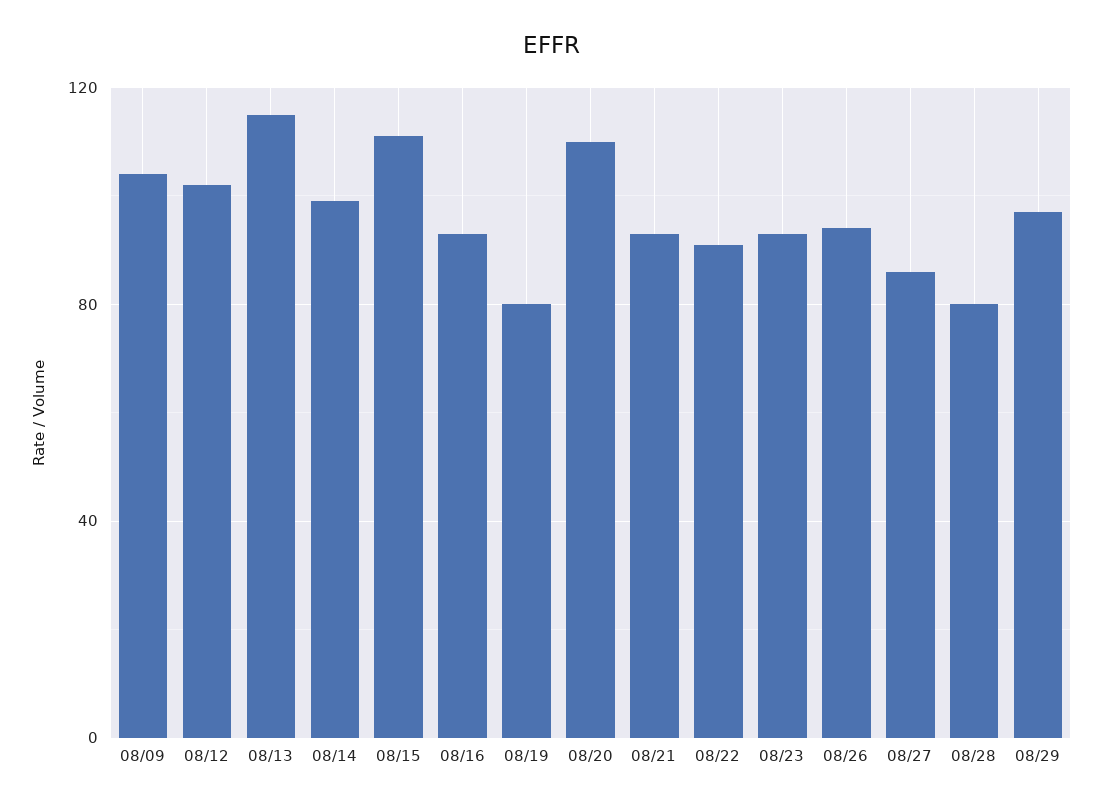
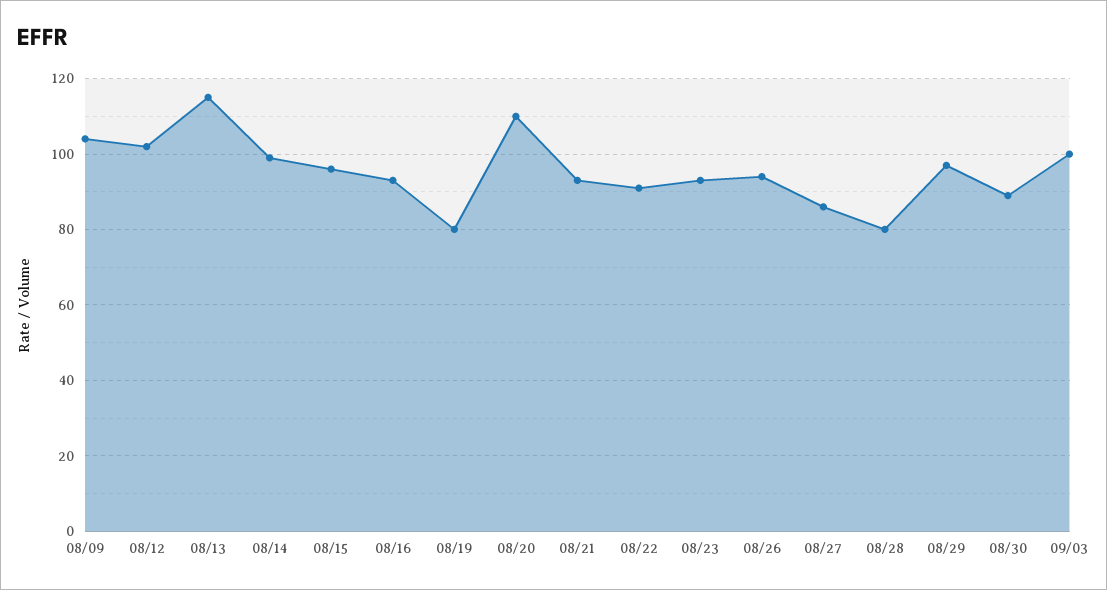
08/15: 110 -> 95
08/30: none -> 90
09/03: none -> 100

